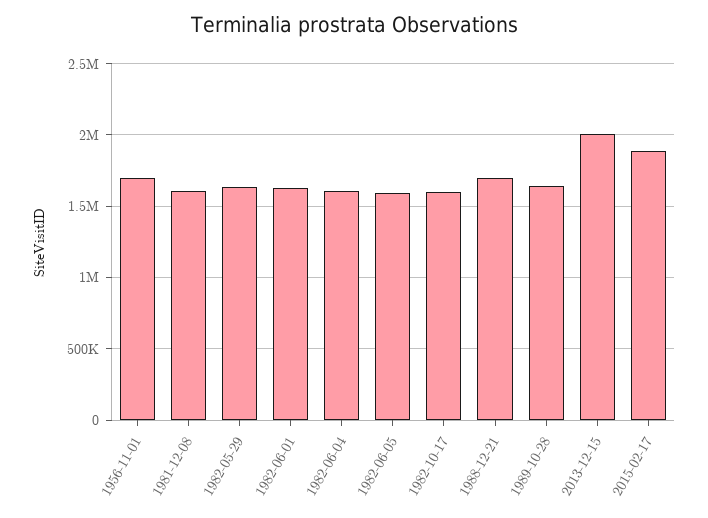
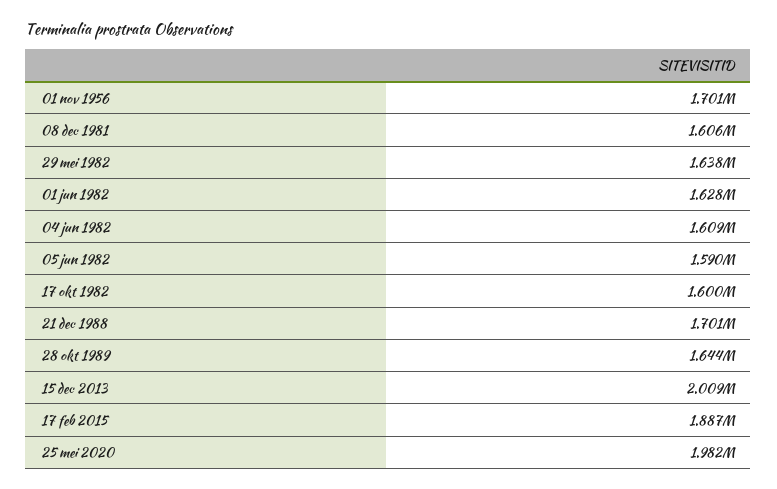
25 mei 2020: none -> 1982000

